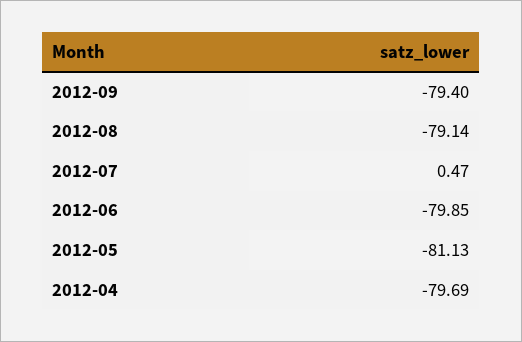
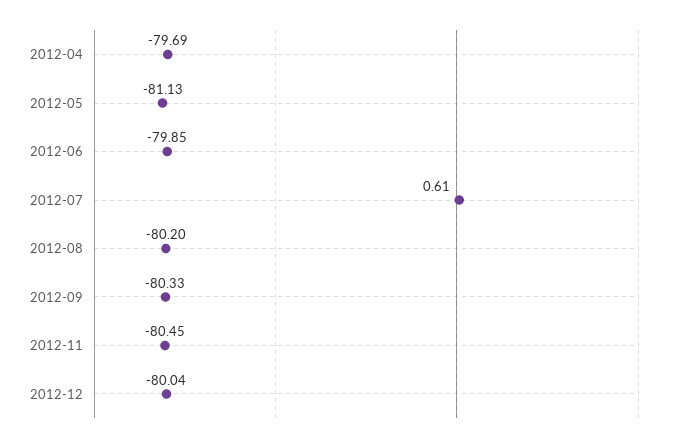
2012-09: -79.4 -> -80.33
2012-08: -79.14 -> -80.2
2012-07: 0.47 -> 0.61
2012-11: none -> -80.45
2012-12: none -> -80.04

